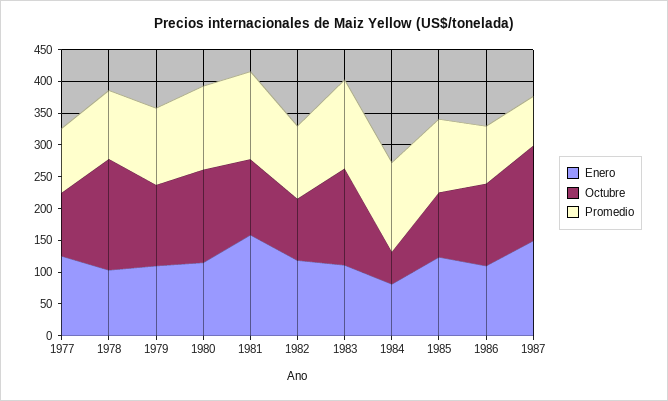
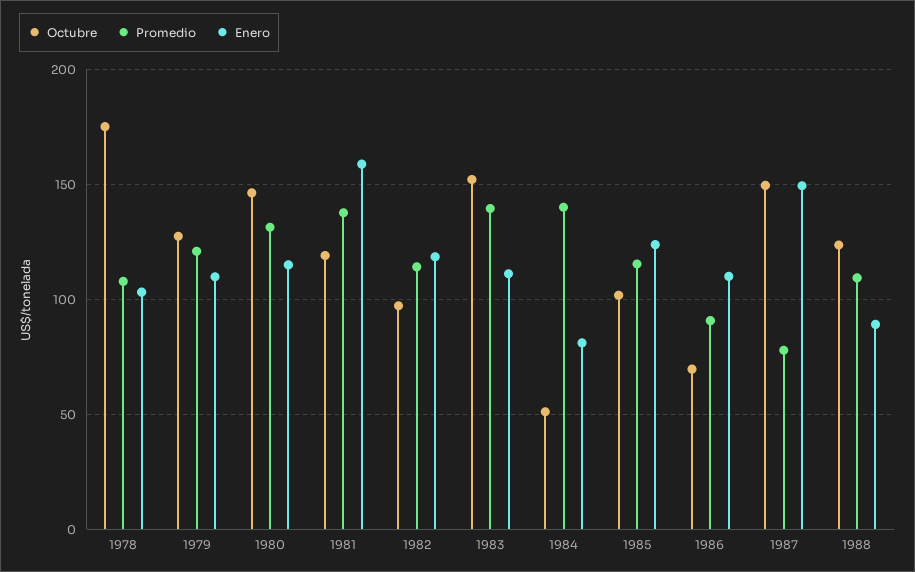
Enero, 1977: 125 -> none
Octubre, 1977: 100 -> none
Promedio, 1977: 100 -> none
Octubre, 1986: 125 -> 70
Octubre, 1988: none -> 125
Promedio, 1988: none -> 110
Enero, 1988: none -> 90

